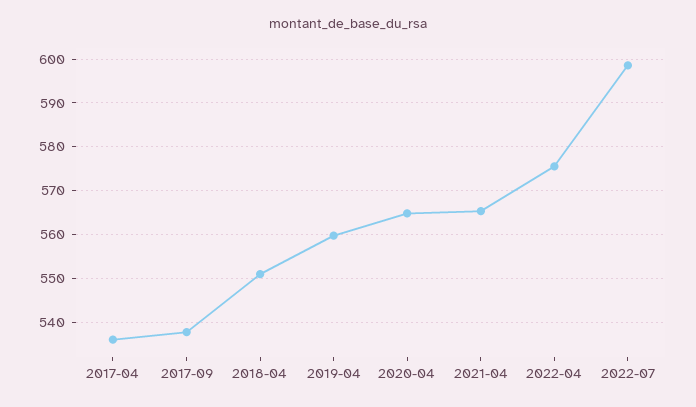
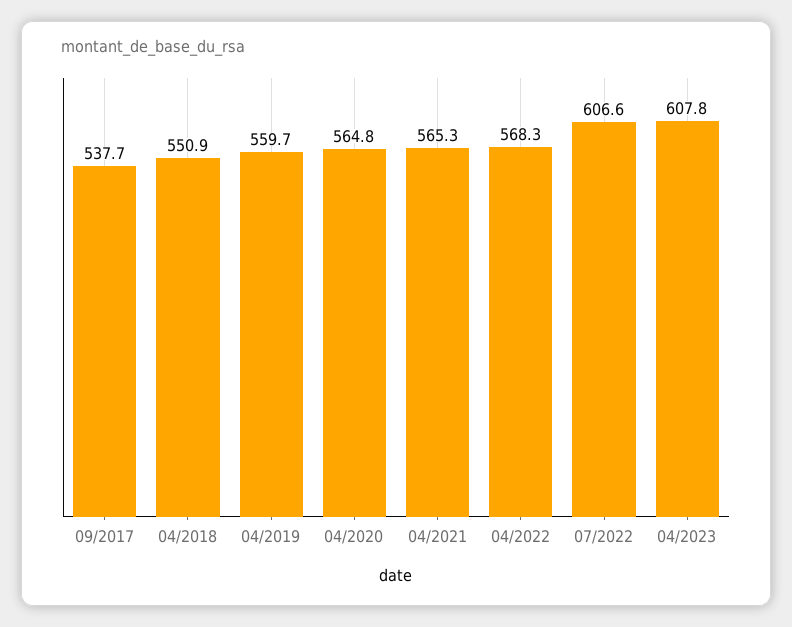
2017-04: 536 -> none
2022-04: 576 -> 568.3
2022-07: 598 -> 606.6
04/2023: none -> 607.8

